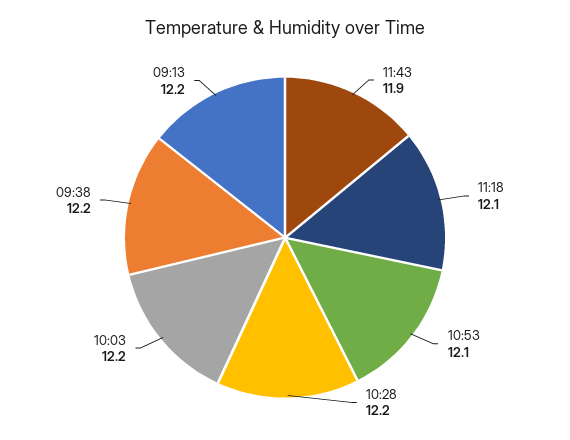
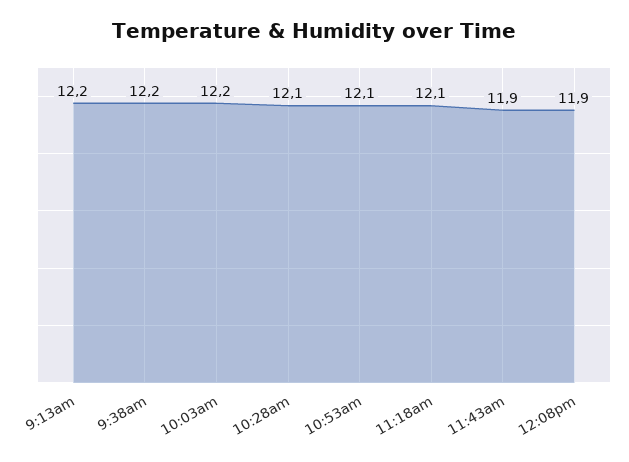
10:28: 12.2 -> 12.1
12:08pm: none -> 11.9

